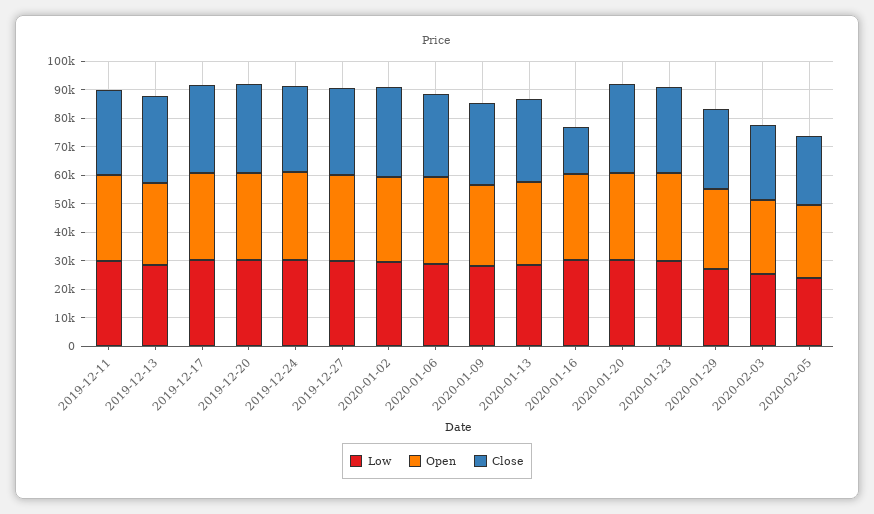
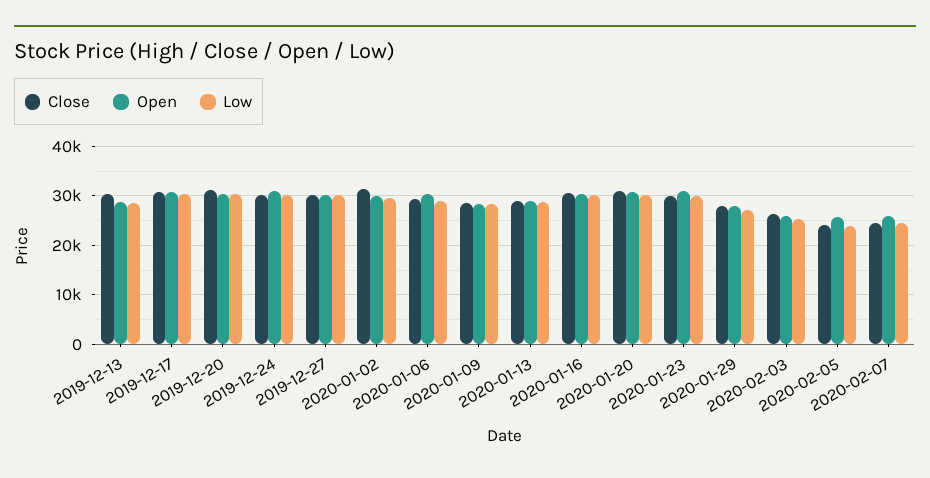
Low, 2019-12-11: 30000 -> none
Open, 2019-12-11: 30000 -> none
Close, 2019-12-11: 30000 -> none
Close, 2020-01-16: 15000 -> 30000
Close, 2020-02-07: none -> 24000
Open, 2020-02-07: none -> 26000
Low, 2020-02-07: none -> 24000

